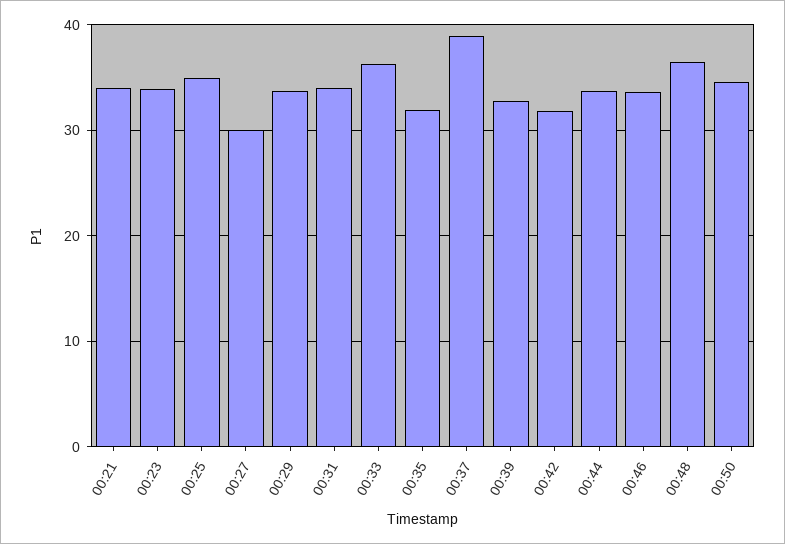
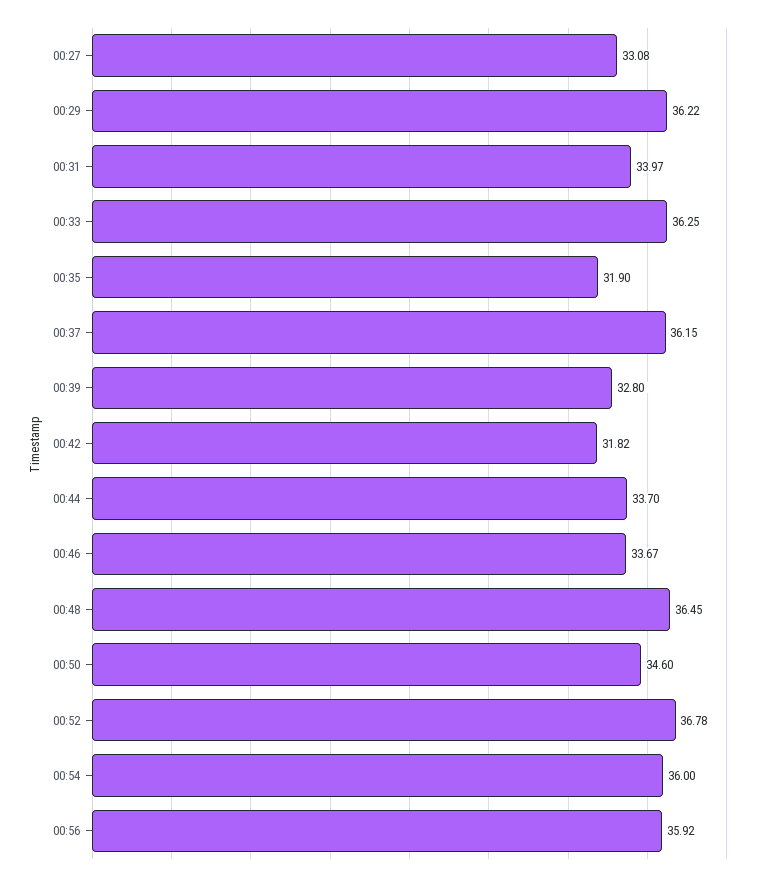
00:21: 34 -> none
00:23: 34 -> none
00:25: 35 -> none
00:27: 30 -> 33.08
00:29: 34 -> 36.22
00:37: 39 -> 36.15
00:52: none -> 36.78
00:54: none -> 36
00:56: none -> 35.92

